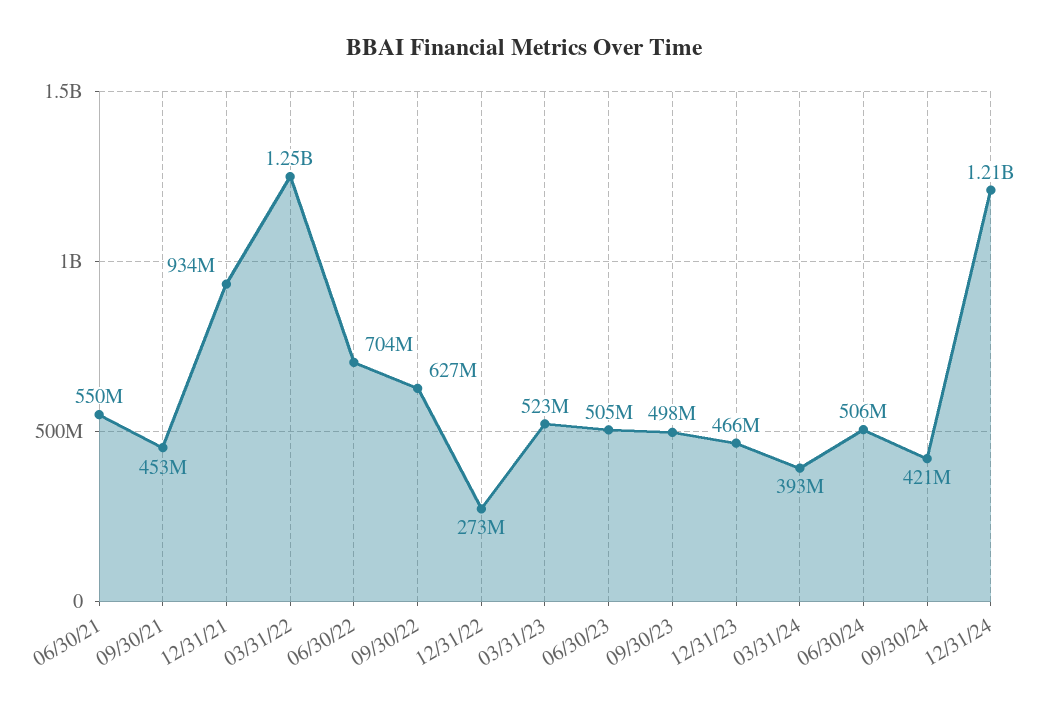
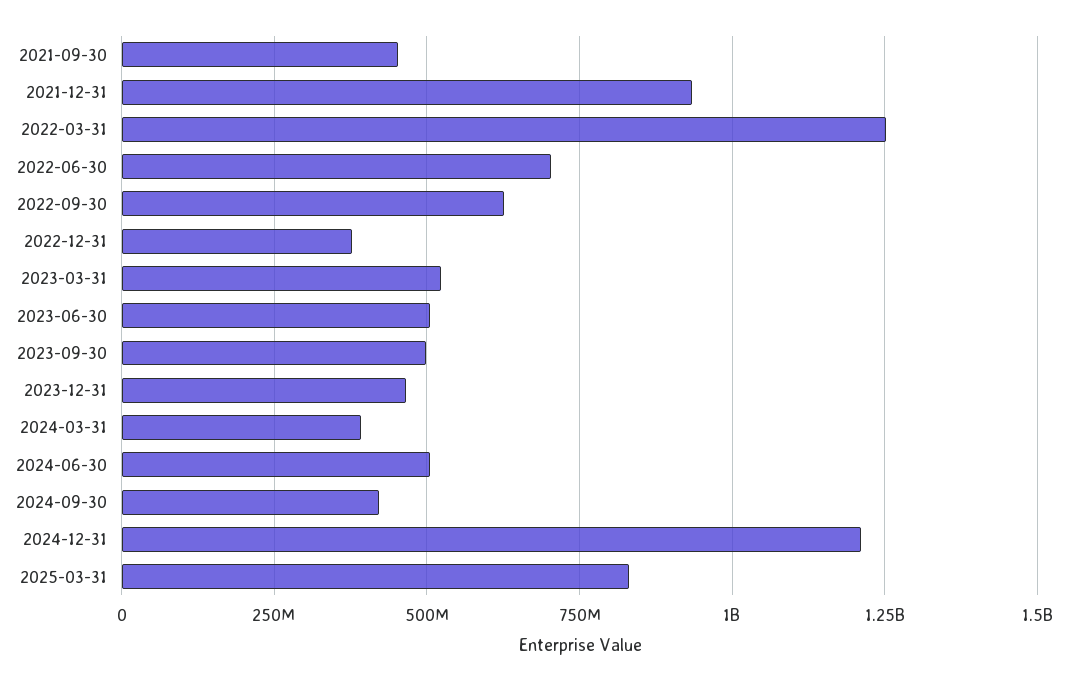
06/30/21: 550000000 -> none
12/31/22: 273000000 -> 375000000
2025-03-31: none -> 825000000

